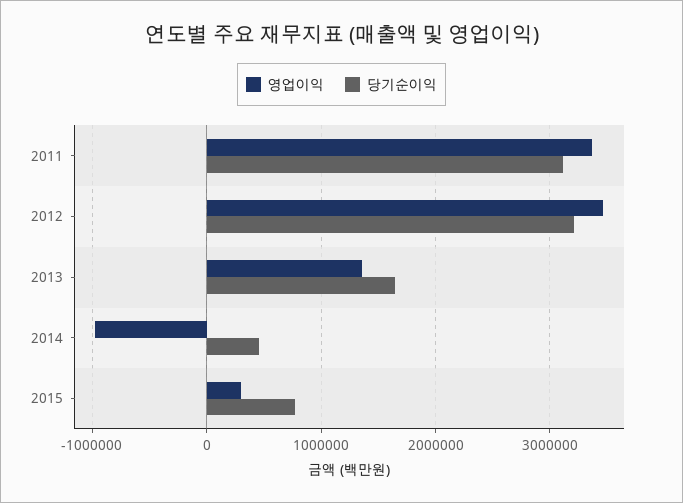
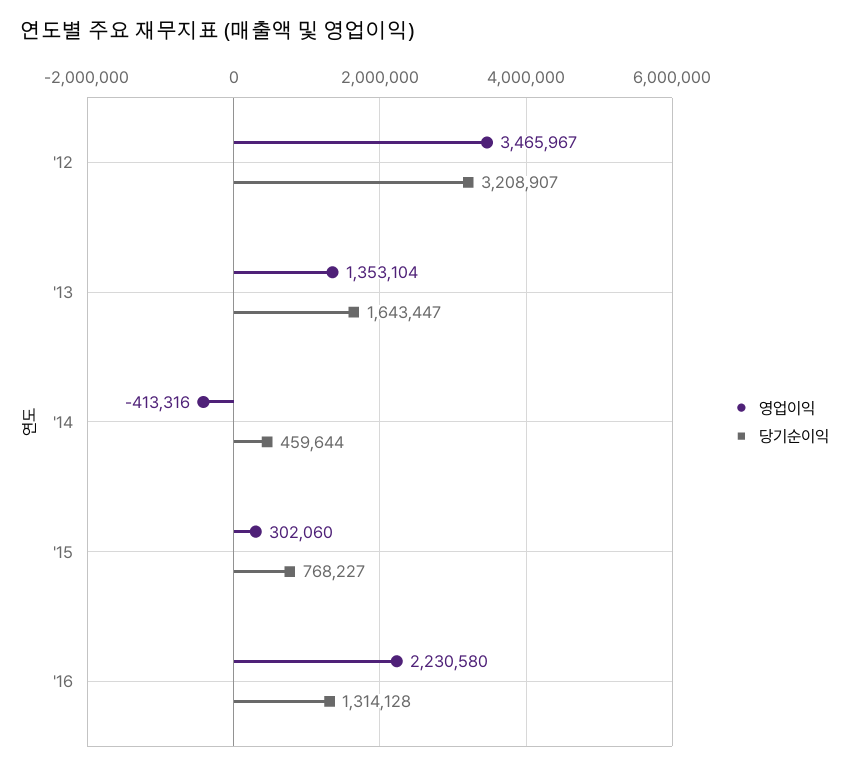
영업이익, 2011: 3400000 -> none
당기순이익, 2011: 3100000 -> none
영업이익, 2014: -1000000 -> -413316
영업이익, '16: none -> 2230580
당기순이익, '16: none -> 1314128

